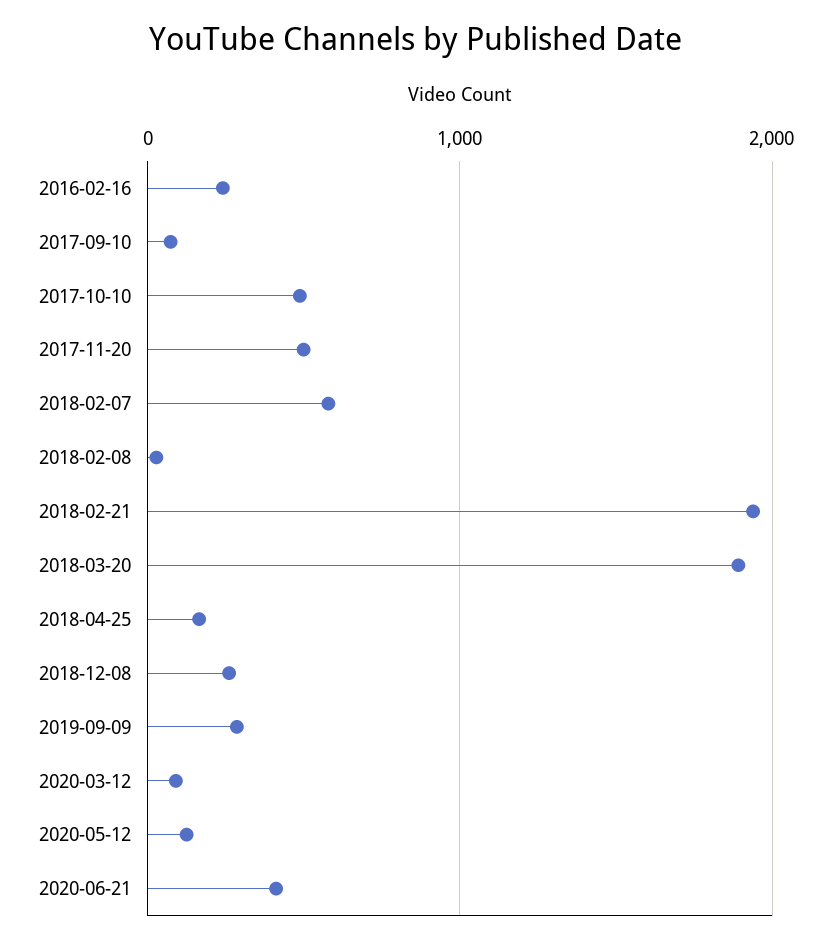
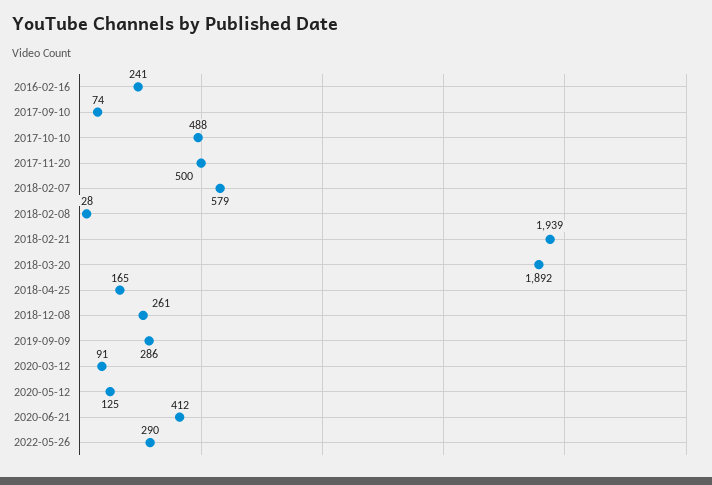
2022-05-26: none -> 290

